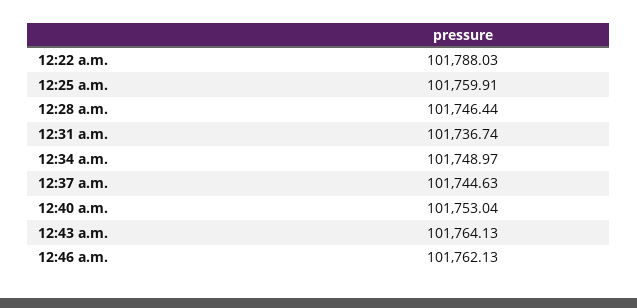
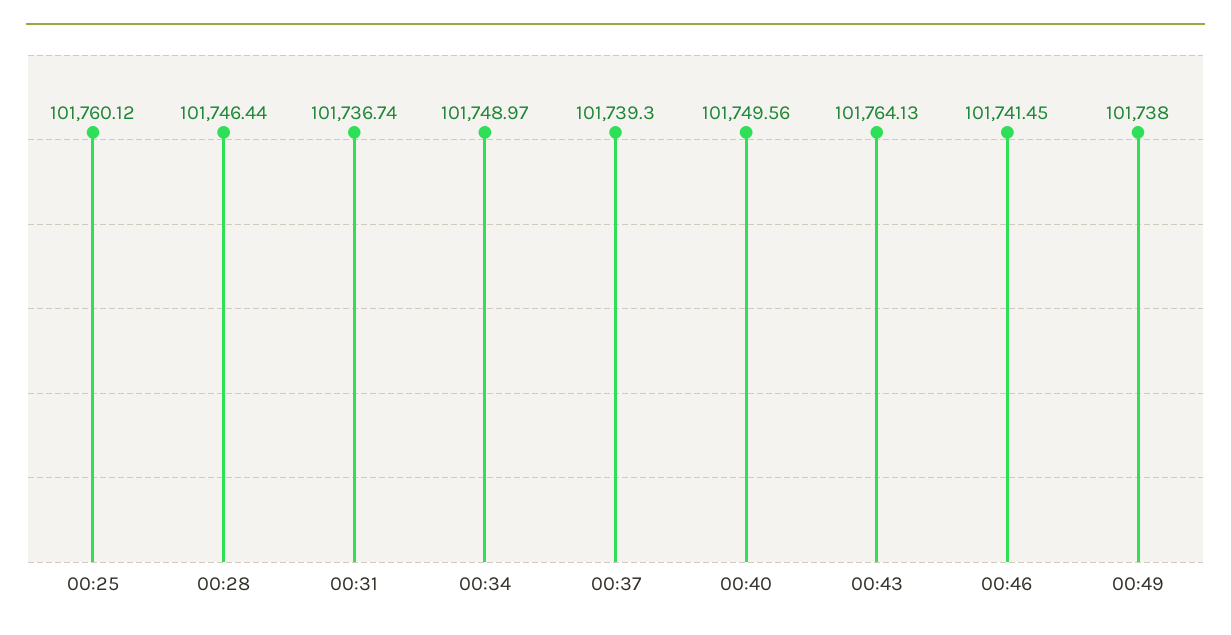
12:22 a.m.: 101788.03 -> none
12:25 a.m.: 101759.91 -> 101760.12
12:37 a.m.: 101744.63 -> 101739.3
12:40 a.m.: 101753.04 -> 101749.56
12:46 a.m.: 101762.13 -> 101741.45
00:49: none -> 101738

